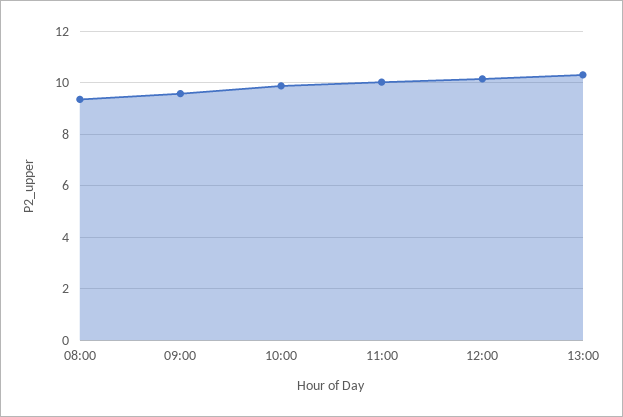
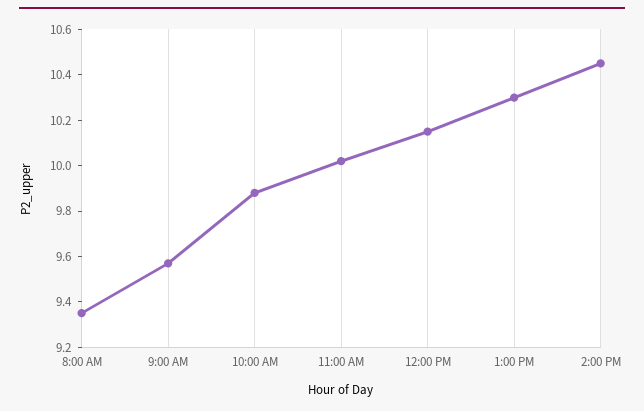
2:00 PM: none -> 10.45

